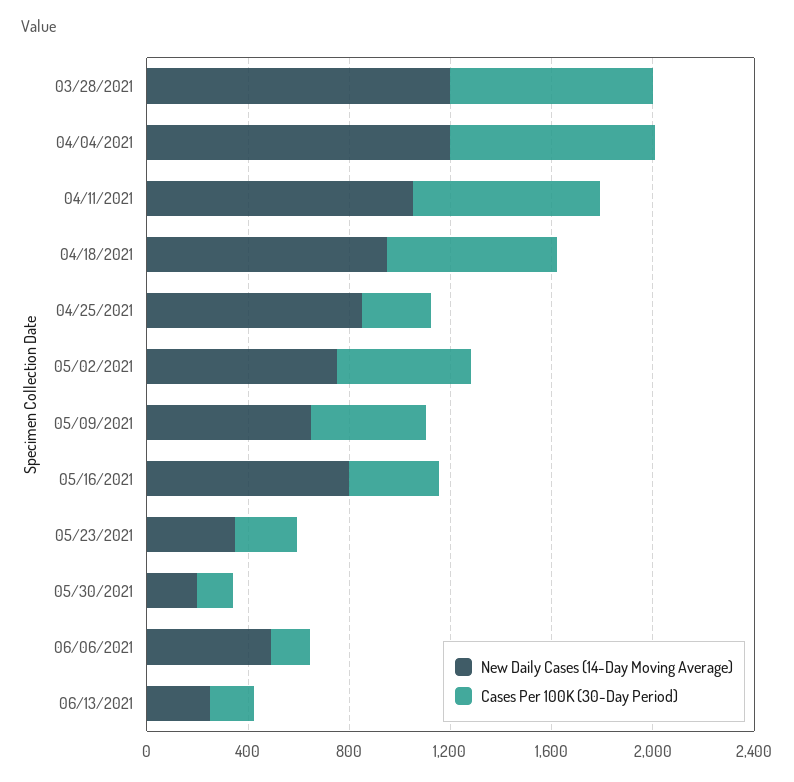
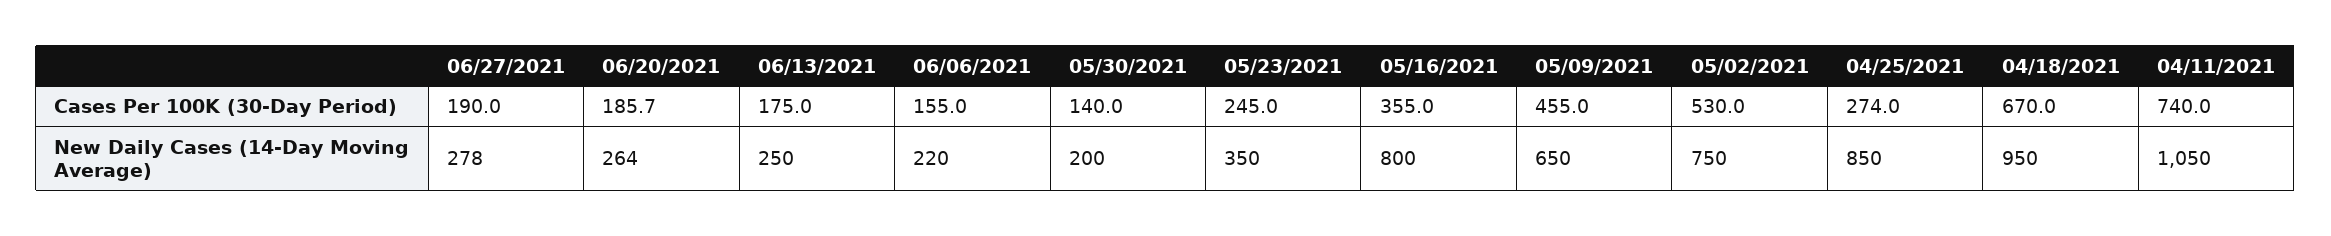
New Daily Cases (14-Day Moving Average), 03/28/2021: 1200 -> none
Cases Per 100K (30-Day Period), 03/28/2021: 800 -> none
New Daily Cases (14-Day Moving Average), 04/04/2021: 1200 -> none
Cases Per 100K (30-Day Period), 04/04/2021: 800 -> none
New Daily Cases (14-Day Moving Average), 06/06/2021: 500 -> 220
Cases Per 100K (30-Day Period), 06/27/2021: none -> 190
Cases Per 100K (30-Day Period), 06/20/2021: none -> 185.7
New Daily Cases (14-Day Moving Average), 06/27/2021: none -> 278
New Daily Cases (14-Day Moving Average), 06/20/2021: none -> 264

